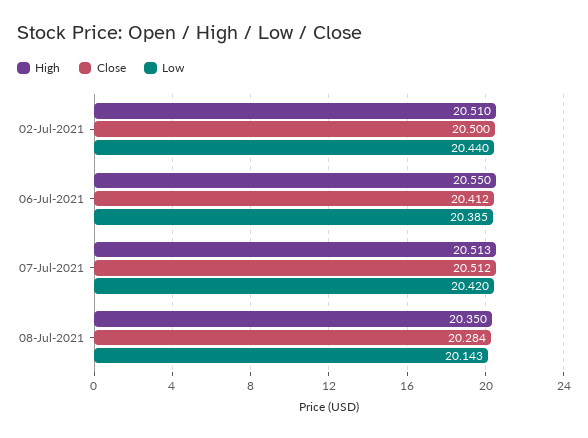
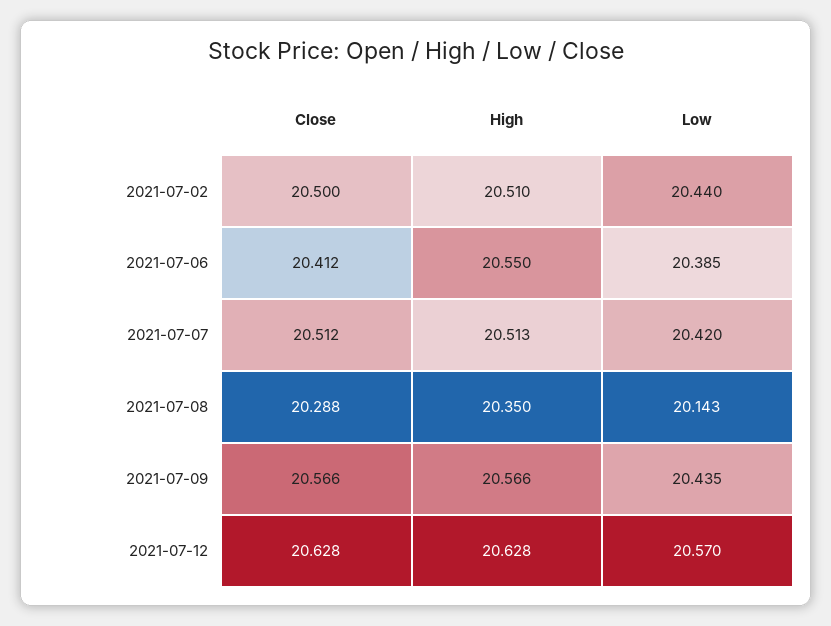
Close, 08-Jul-2021: 20.284 -> 20.288
Close, 2021-07-09: none -> 20.566
High, 2021-07-09: none -> 20.566
Low, 2021-07-09: none -> 20.435
Close, 2021-07-12: none -> 20.628
High, 2021-07-12: none -> 20.628
Low, 2021-07-12: none -> 20.57

